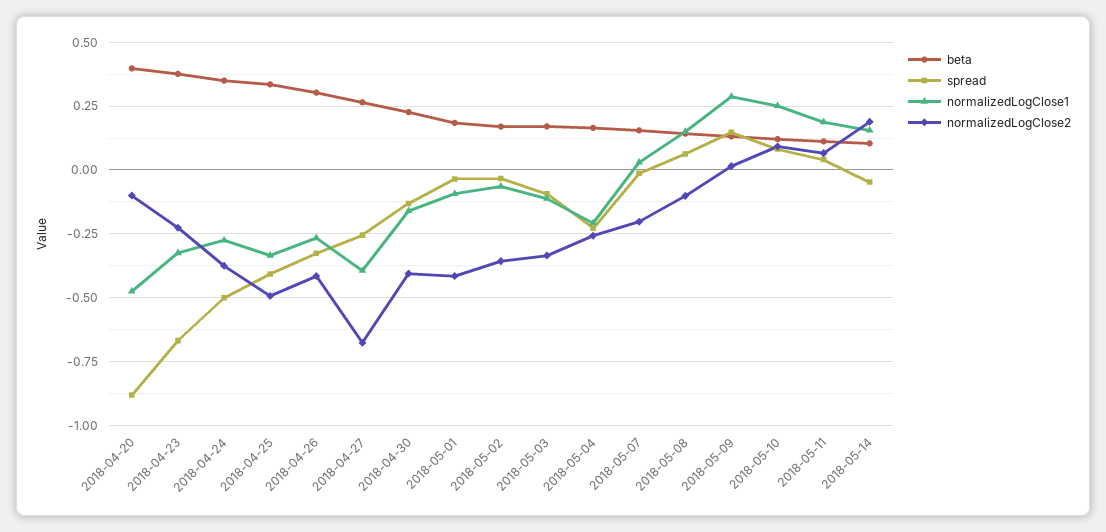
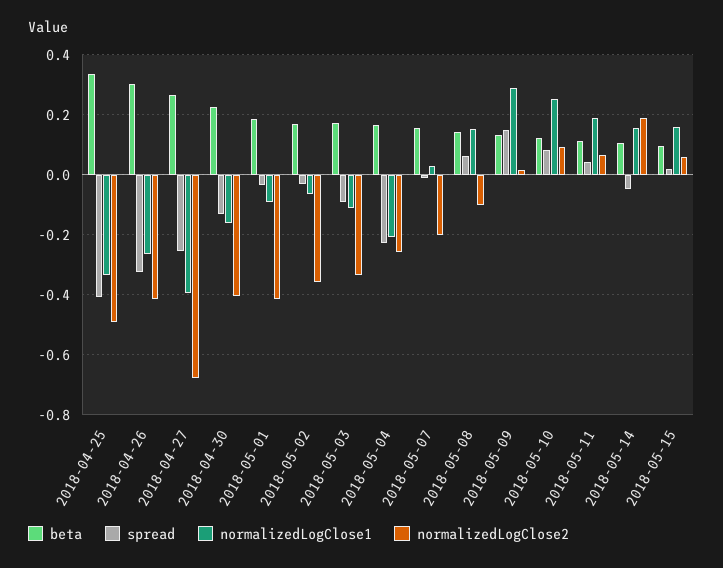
beta, 2018-04-20: 0.4 -> none
spread, 2018-04-20: -0.875 -> none
normalizedLogClose1, 2018-04-20: -0.475 -> none
normalizedLogClose2, 2018-04-20: -0.1 -> none
beta, 2018-04-23: 0.375 -> none
spread, 2018-04-23: -0.675 -> none
normalizedLogClose1, 2018-04-23: -0.325 -> none
normalizedLogClose2, 2018-04-23: -0.225 -> none
beta, 2018-04-24: 0.35 -> none
spread, 2018-04-24: -0.5 -> none
normalizedLogClose1, 2018-04-24: -0.275 -> none
normalizedLogClose2, 2018-04-24: -0.375 -> none
beta, 2018-05-15: none -> 0.1
spread, 2018-05-15: none -> 0.02
normalizedLogClose1, 2018-05-15: none -> 0.16
normalizedLogClose2, 2018-05-15: none -> 0.06

